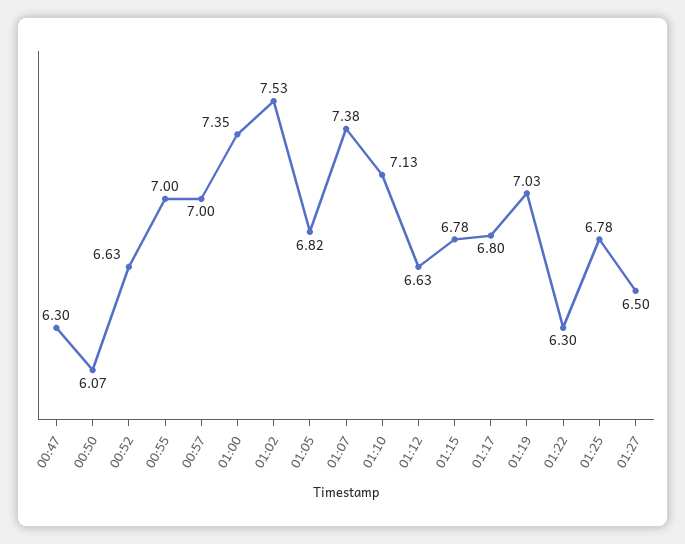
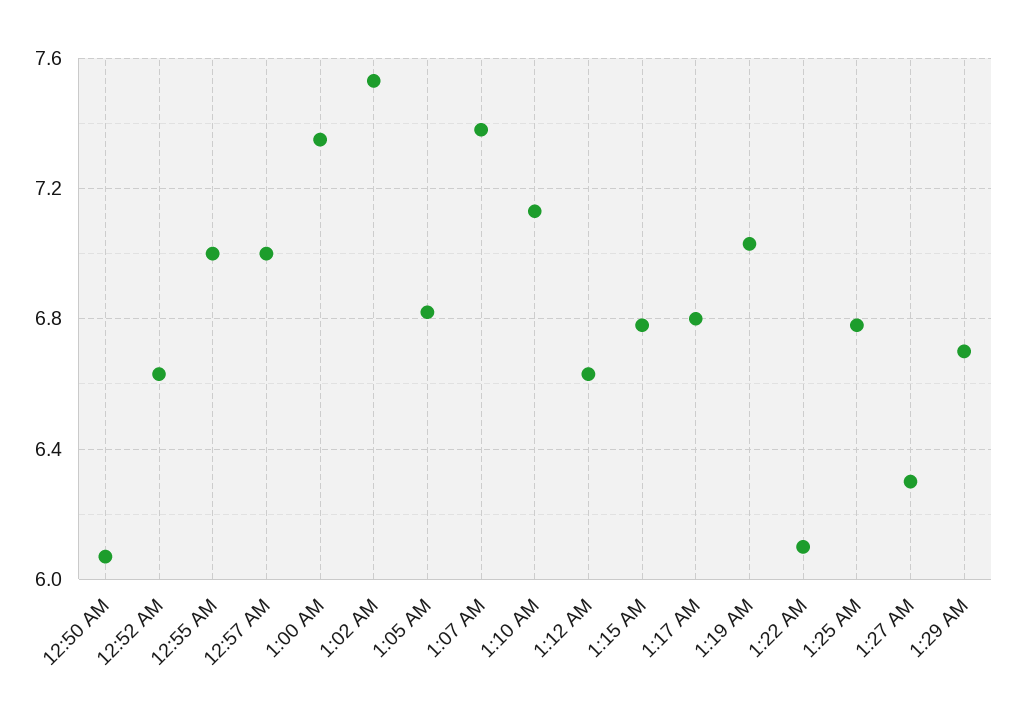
00:47: 6.3 -> none
01:22: 6.3 -> 6.1
01:27: 6.5 -> 6.3
1:29 AM: none -> 6.7

